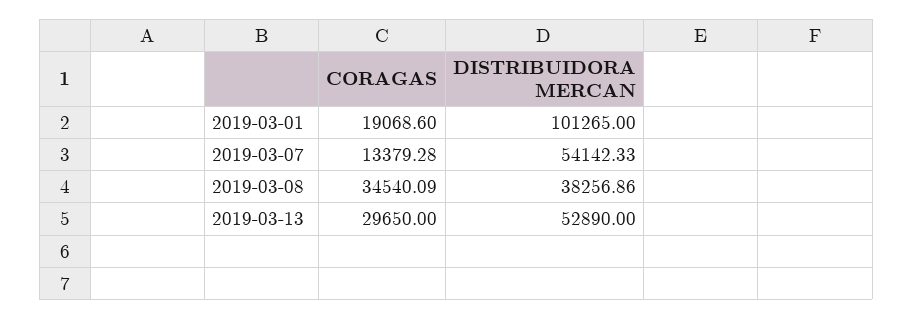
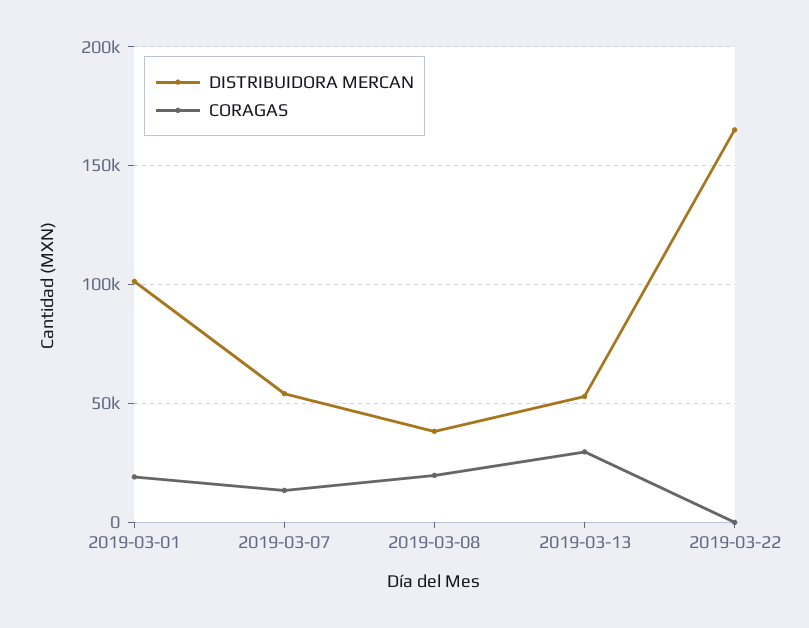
CORAGAS, 2019-03-08: 34540.09 -> 20000
DISTRIBUIDORA MERCAN, 2019-03-22: none -> 165000
CORAGAS, 2019-03-22: none -> 0

